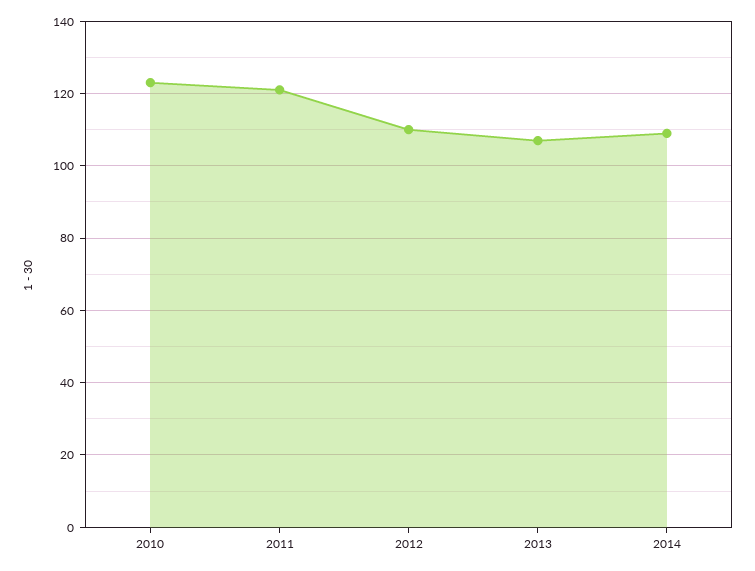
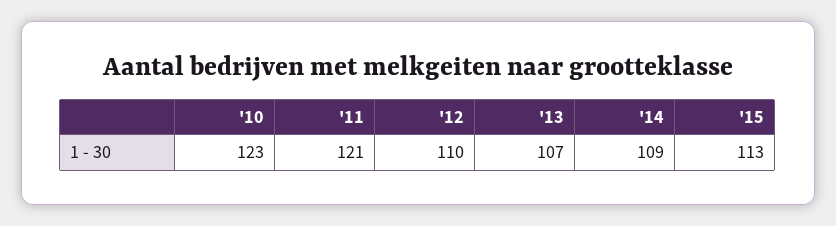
'15: none -> 113

